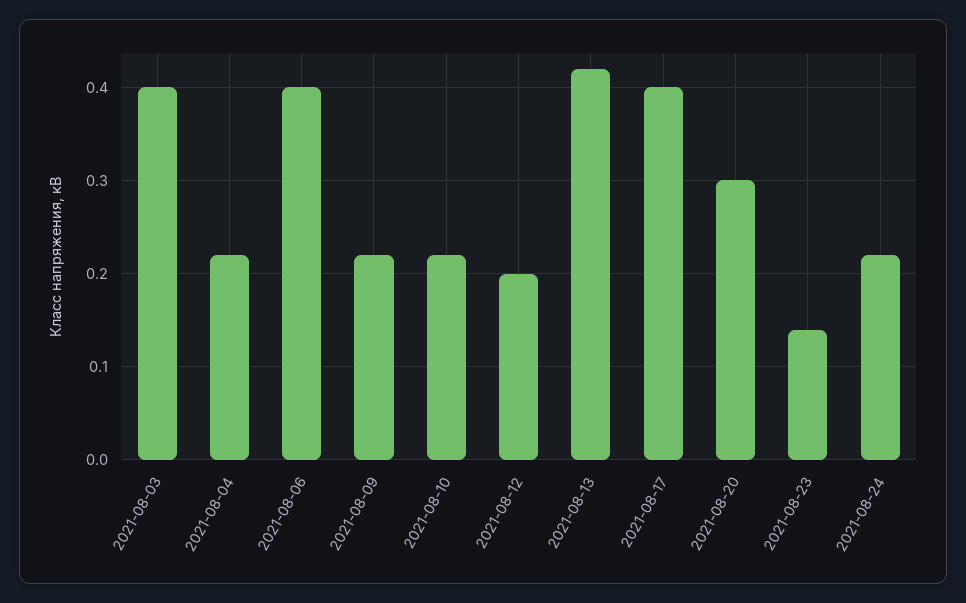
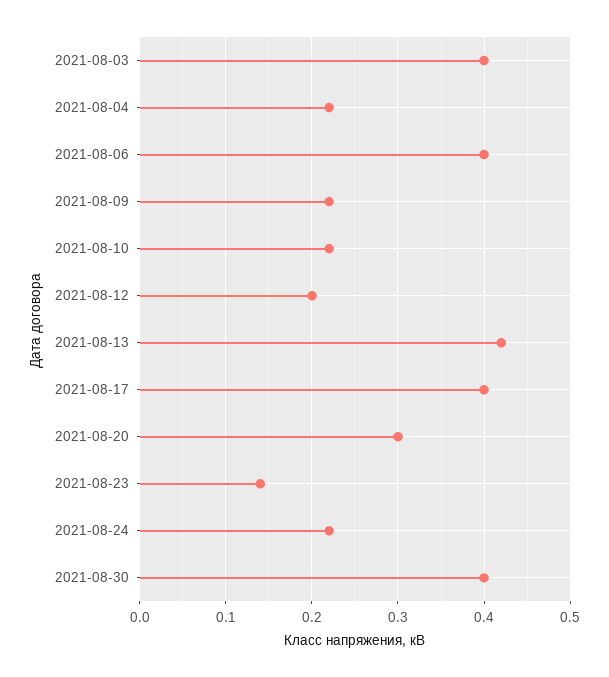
2021-08-30: none -> 0.4

